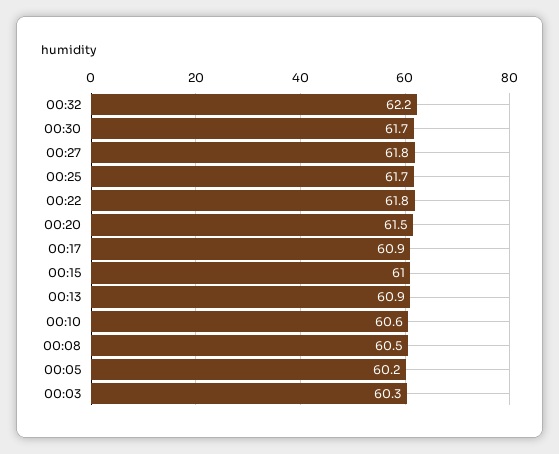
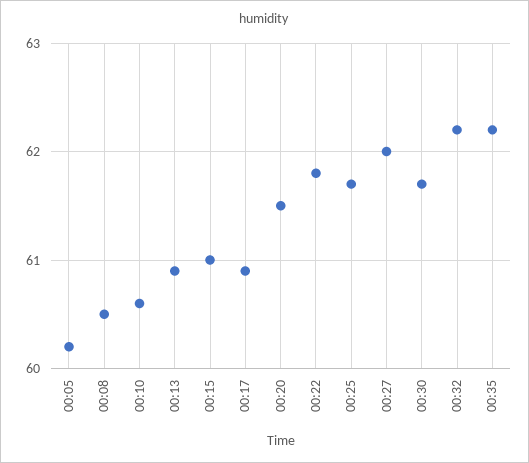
00:27: 61.8 -> 62
00:03: 60.3 -> none
00:35: none -> 62.2

